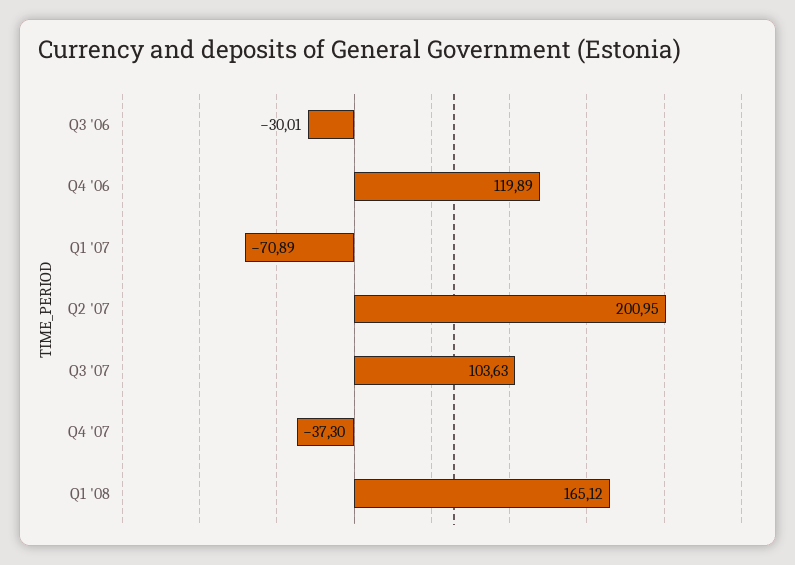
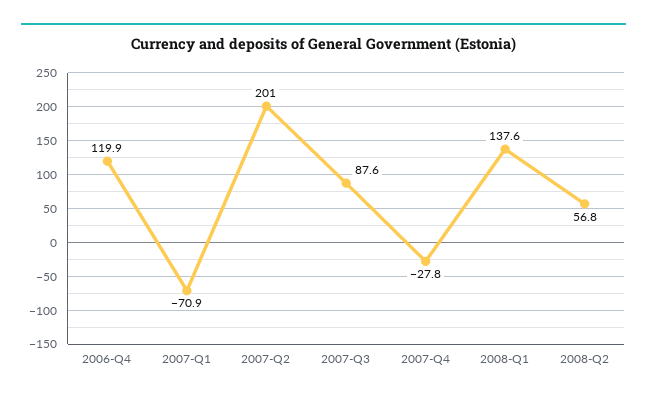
Q3 '06: -30.01 -> none
Q3 '07: 103.63 -> 87.6
Q4 '07: -37.3 -> -27.8
Q1 '08: 165.12 -> 137.6
2008-Q2: none -> 56.8

